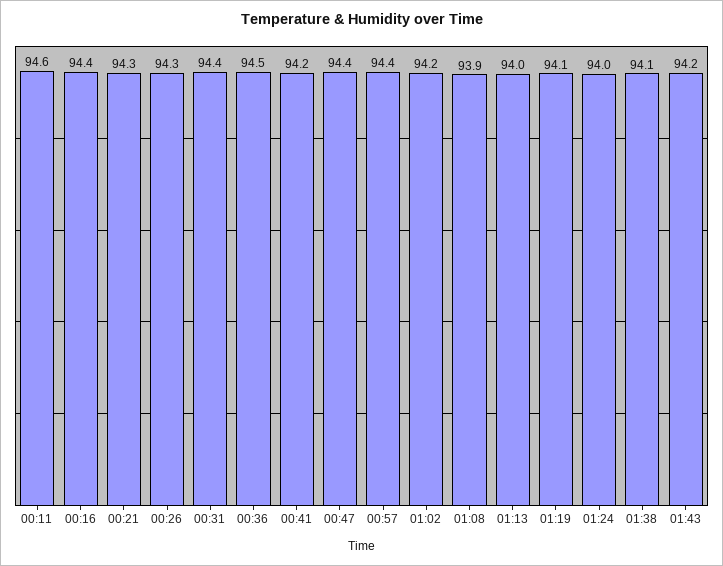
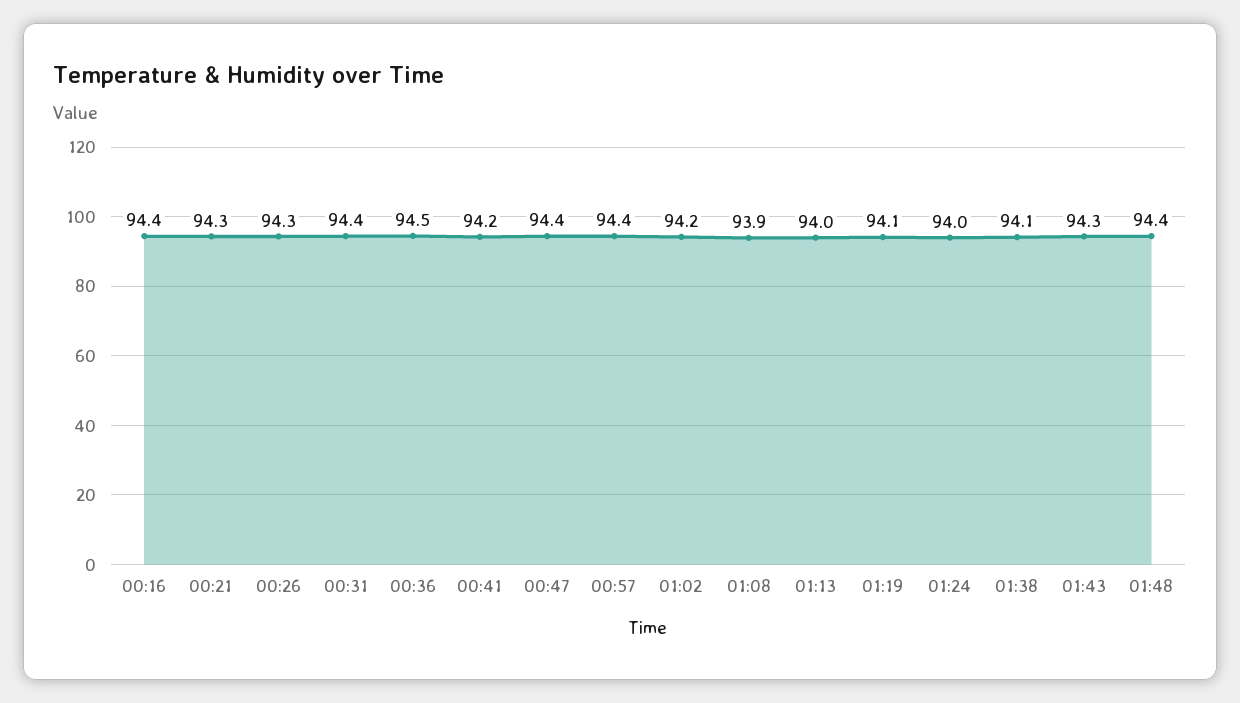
00:11: 94.6 -> none
01:43: 94.2 -> 94.3
01:48: none -> 94.4

